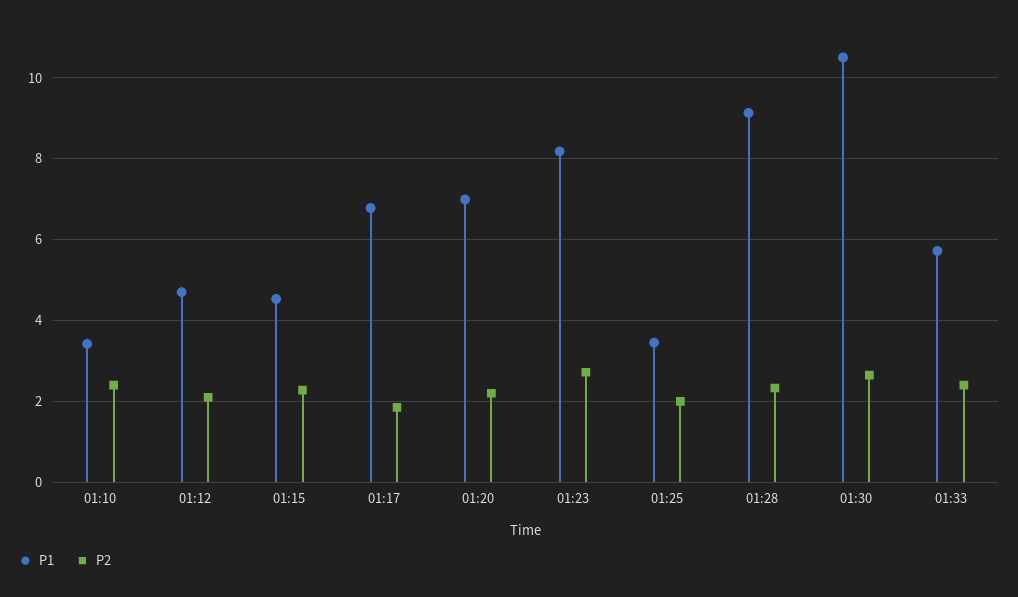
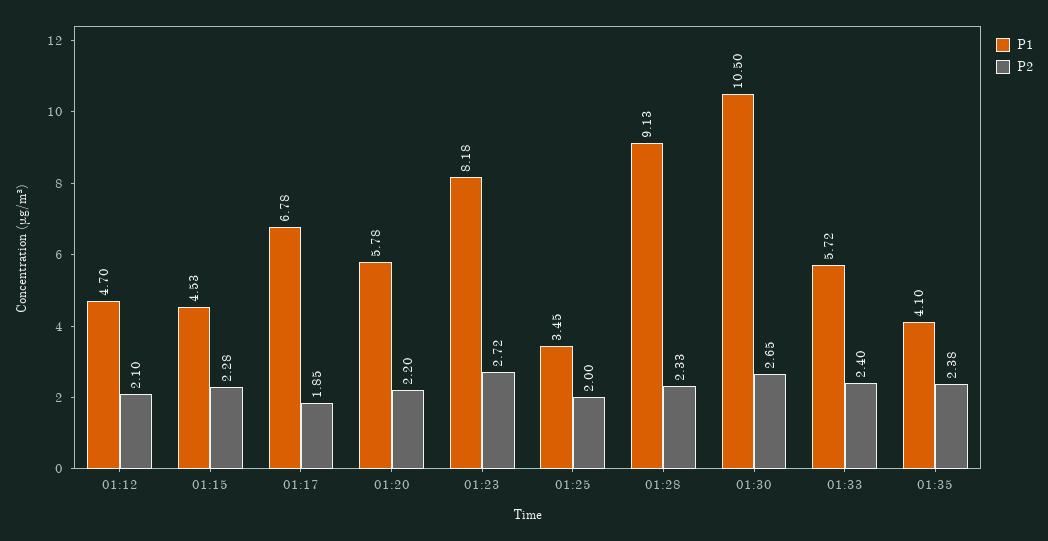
P1, 01:10: 3.4 -> none
P2, 01:10: 2.4 -> none
P1, 01:20: 7 -> 5.78
P1, 01:35: none -> 4.1
P2, 01:35: none -> 2.38

